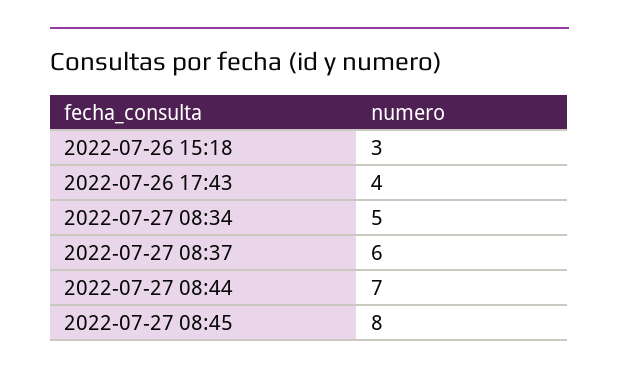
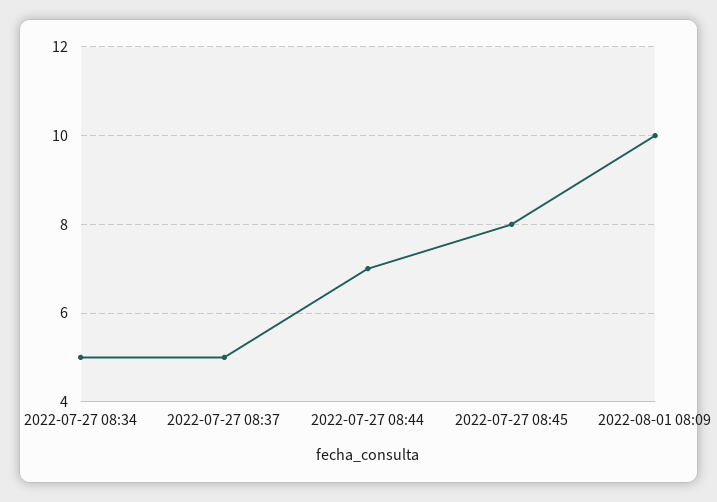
2022-07-26 15:18: 3 -> none
2022-07-26 17:43: 4 -> none
2022-07-27 08:37: 6 -> 5
2022-08-01 08:09: none -> 10

